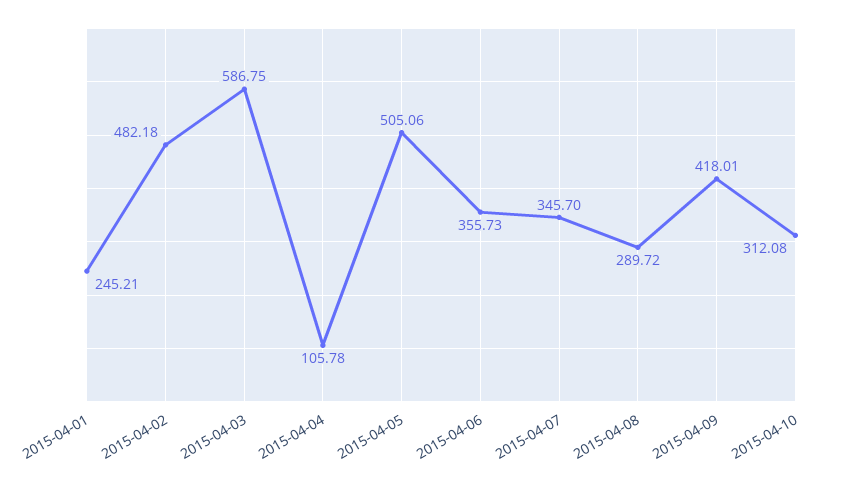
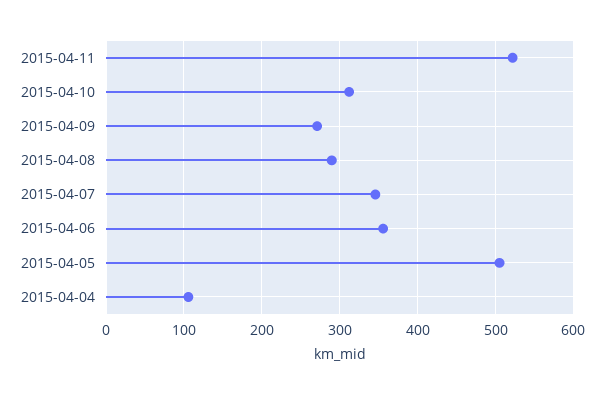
2015-04-01: 245.21 -> none
2015-04-02: 482.18 -> none
2015-04-03: 586.75 -> none
2015-04-09: 418.01 -> 270
2015-04-11: none -> 520

